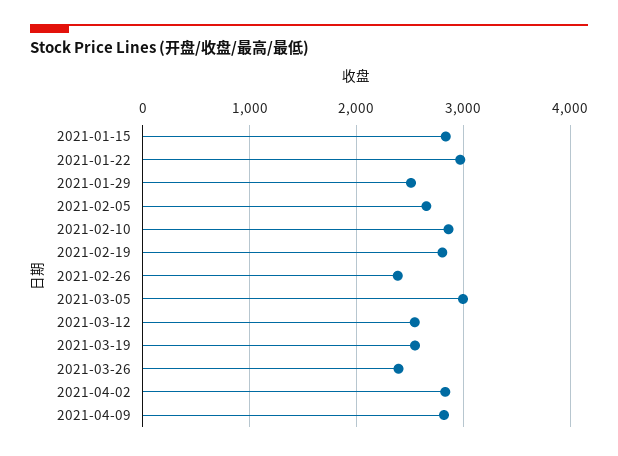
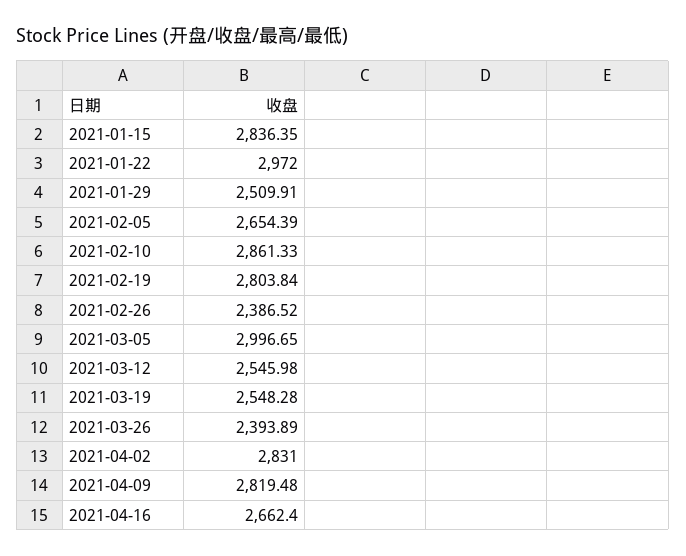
2021-04-16: none -> 2662.4

